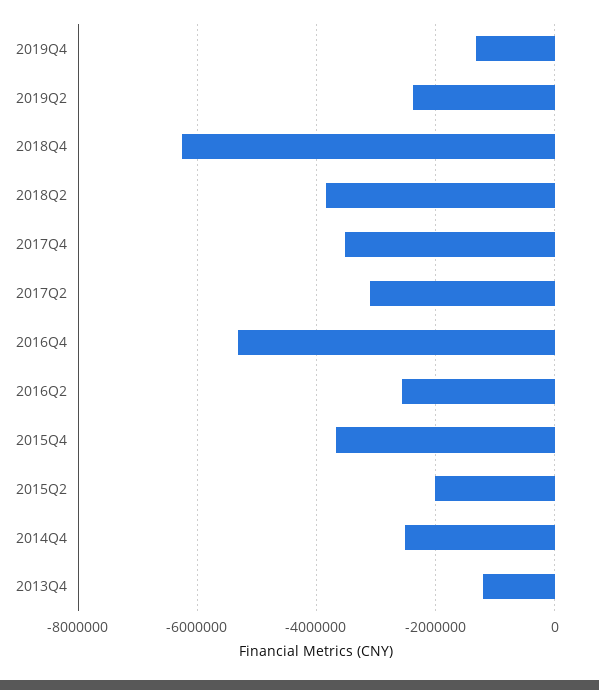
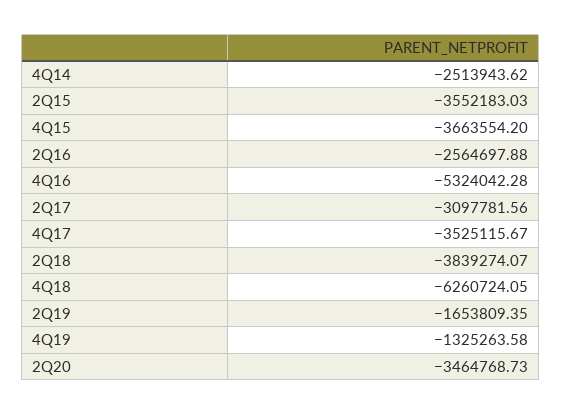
2019Q2: -2400000 -> -1653809.35
2015Q2: -2000000 -> -3552183.03
2013Q4: -1200000 -> none
2Q20: none -> -3464768.73

